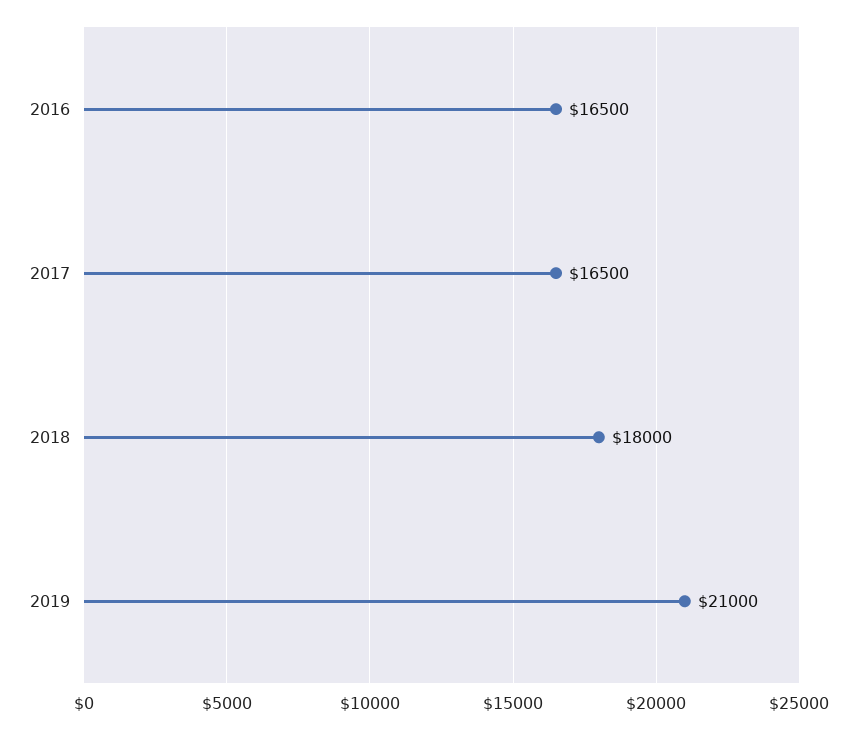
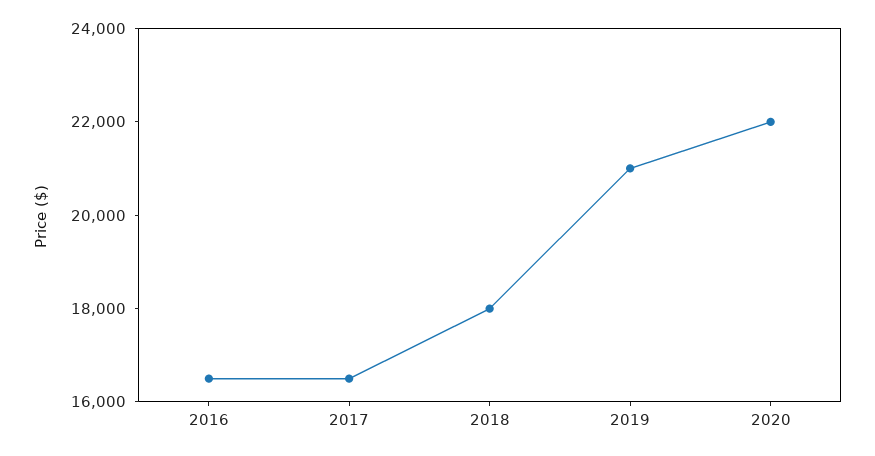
2020: none -> 22000

